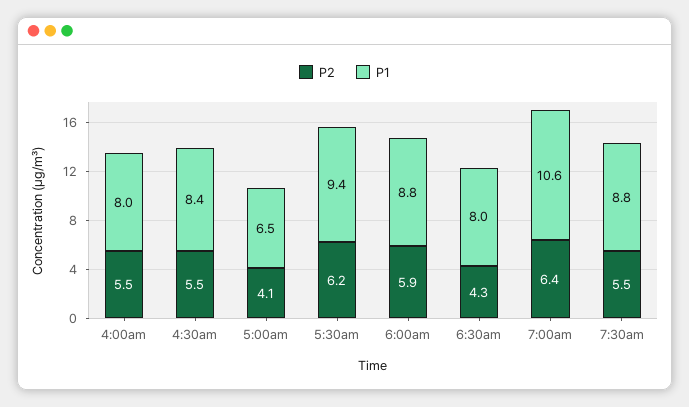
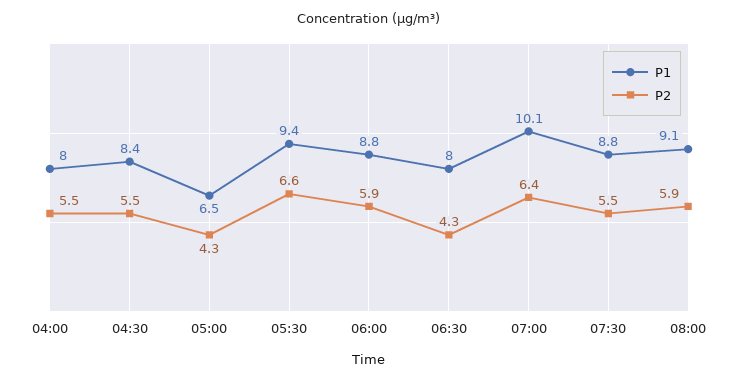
P2, 5:00am: 4.1 -> 4.3
P2, 5:30am: 6.2 -> 6.6
P1, 7:00am: 10.6 -> 10.1
P1, 08:00: none -> 9.1
P2, 08:00: none -> 5.9

